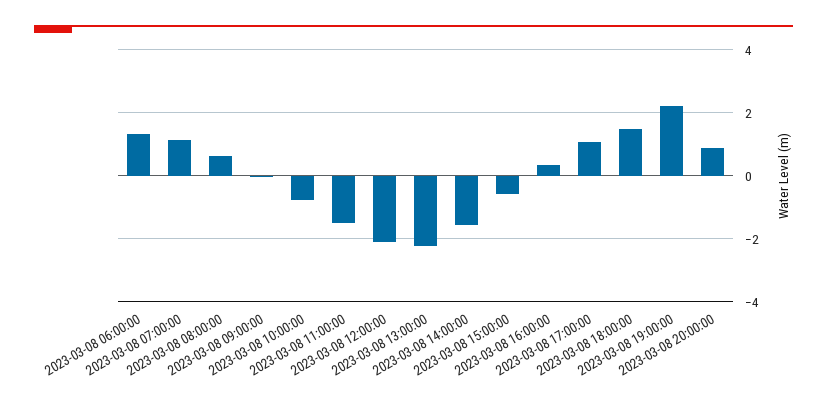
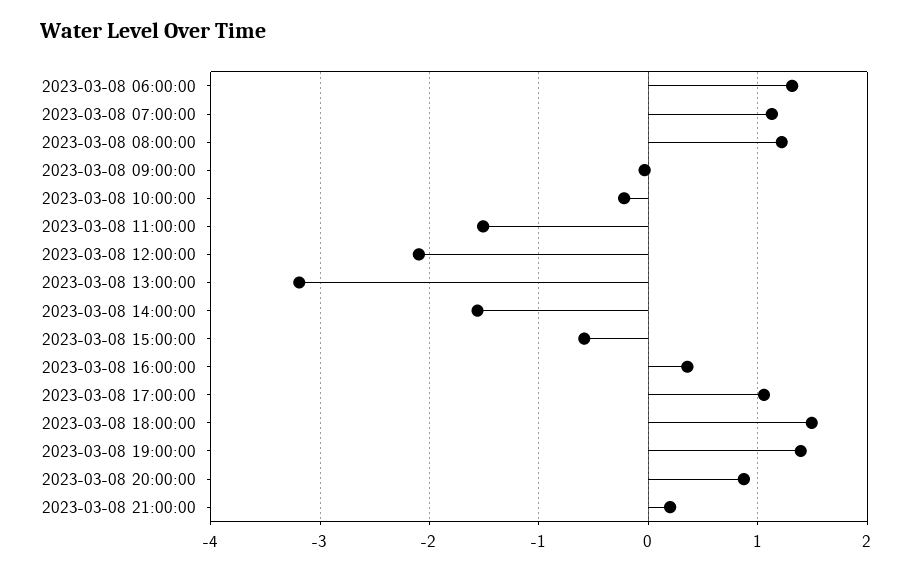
2023-03-08 08:00:00: 0.6 -> 1.2
2023-03-08 10:00:00: -0.8 -> -0.2
2023-03-08 13:00:00: -2.2 -> -3.2
2023-03-08 19:00:00: 2.2 -> 1.4
2023-03-08 21:00:00: none -> 0.2

